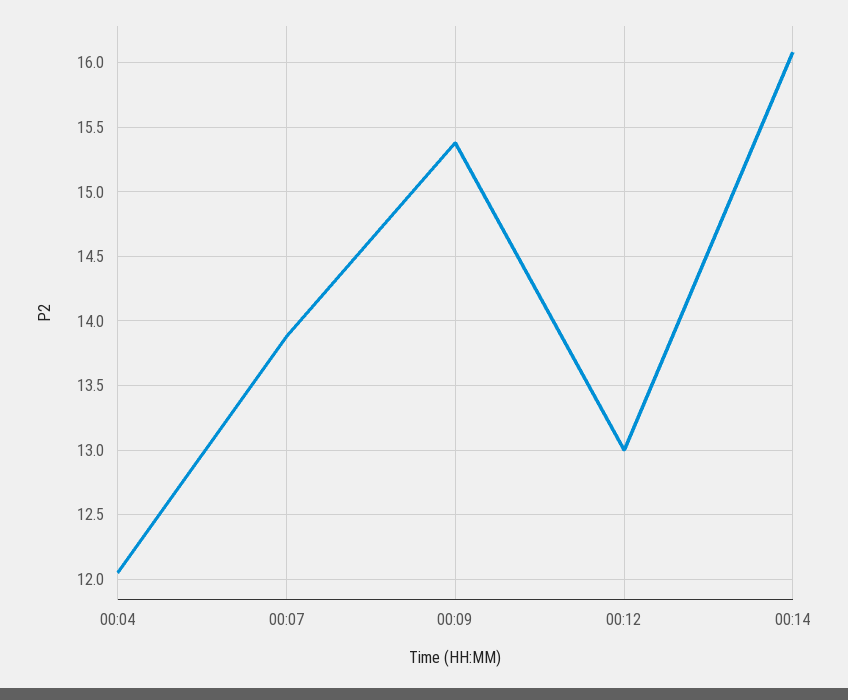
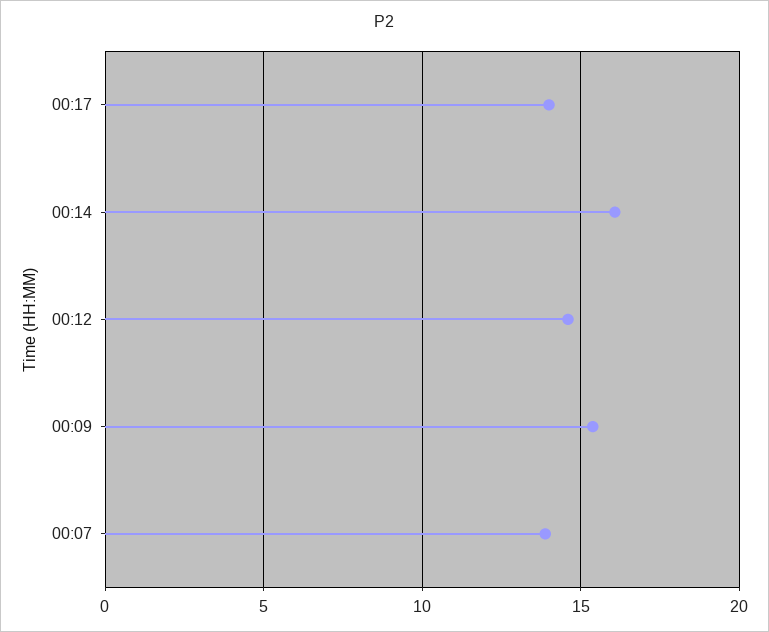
00:04: 12.05 -> none
00:12: 13 -> 14.5
00:17: none -> 14

